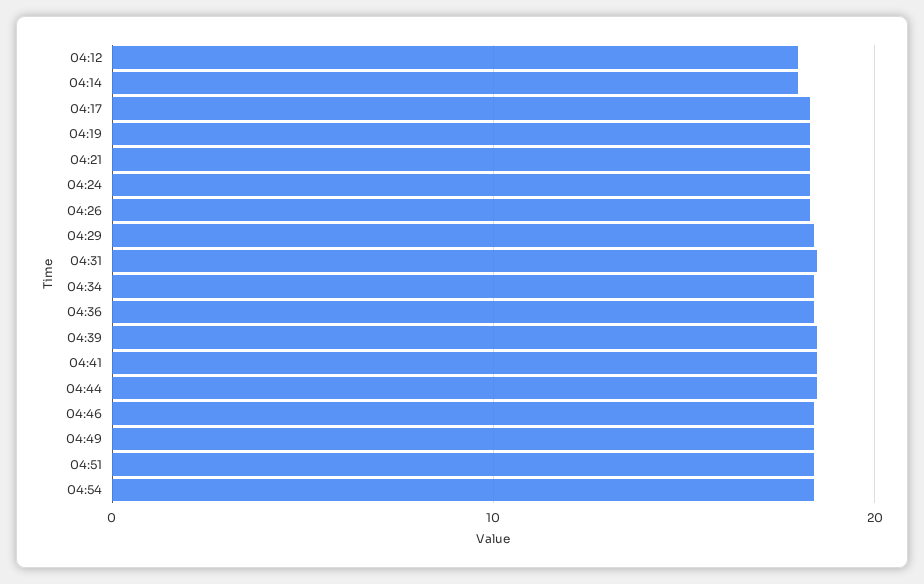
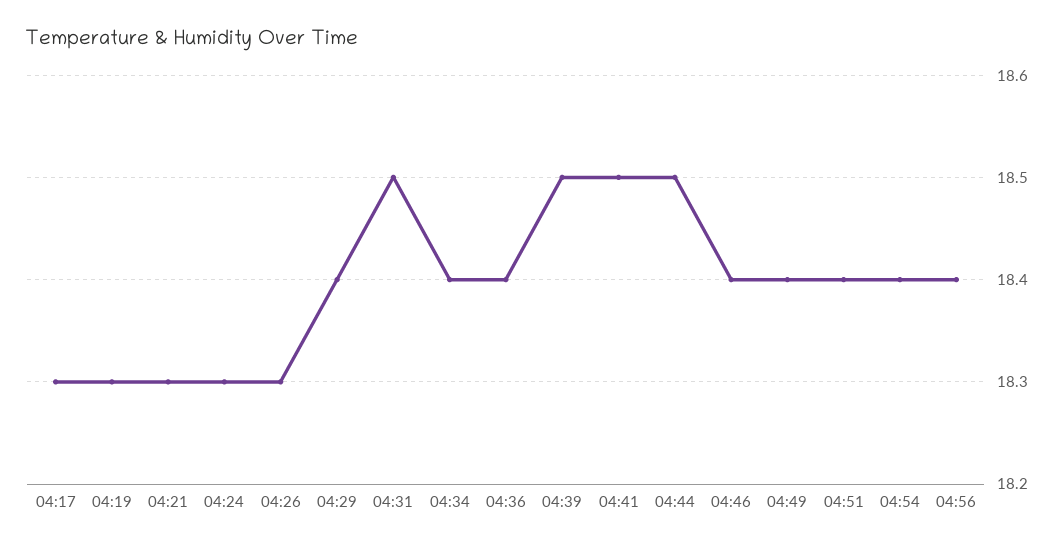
04:12: 18 -> none
04:14: 18 -> none
04:56: none -> 18.4

